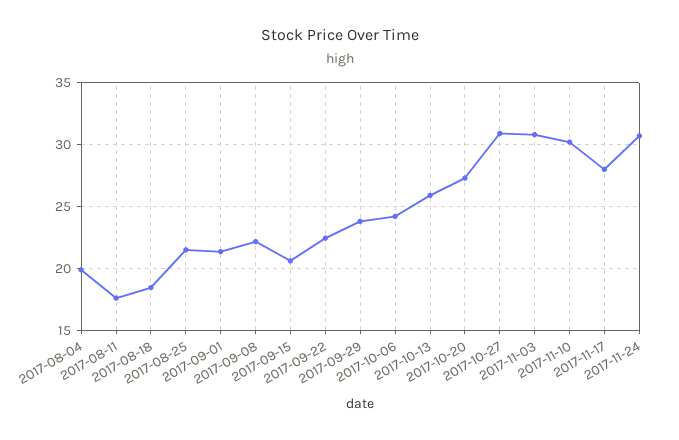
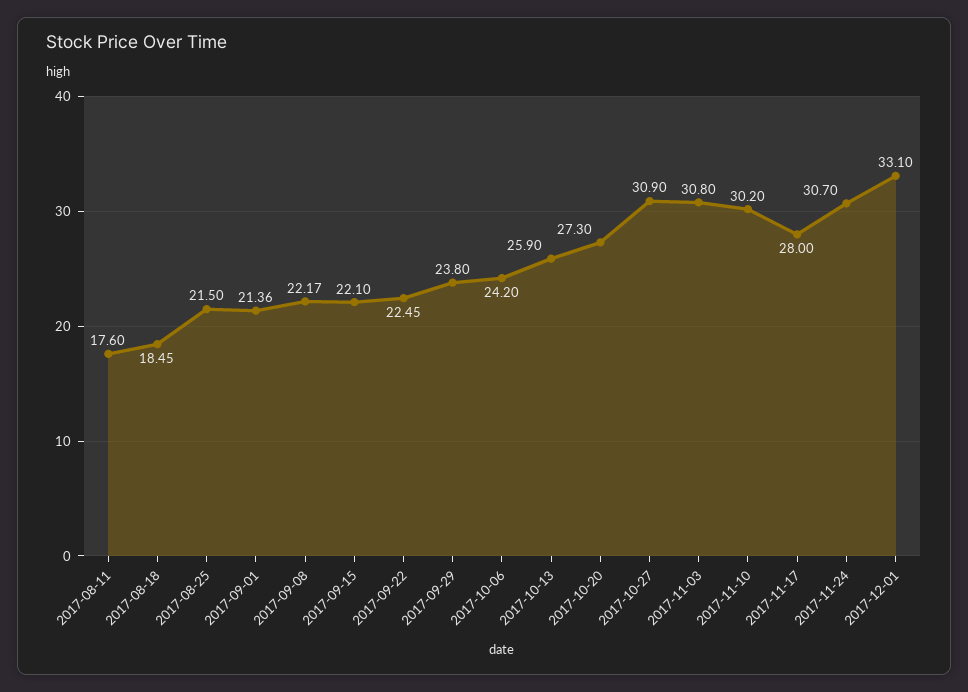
2017-08-04: 20 -> none
2017-09-15: 20.5 -> 22.1
2017-12-01: none -> 33.1

